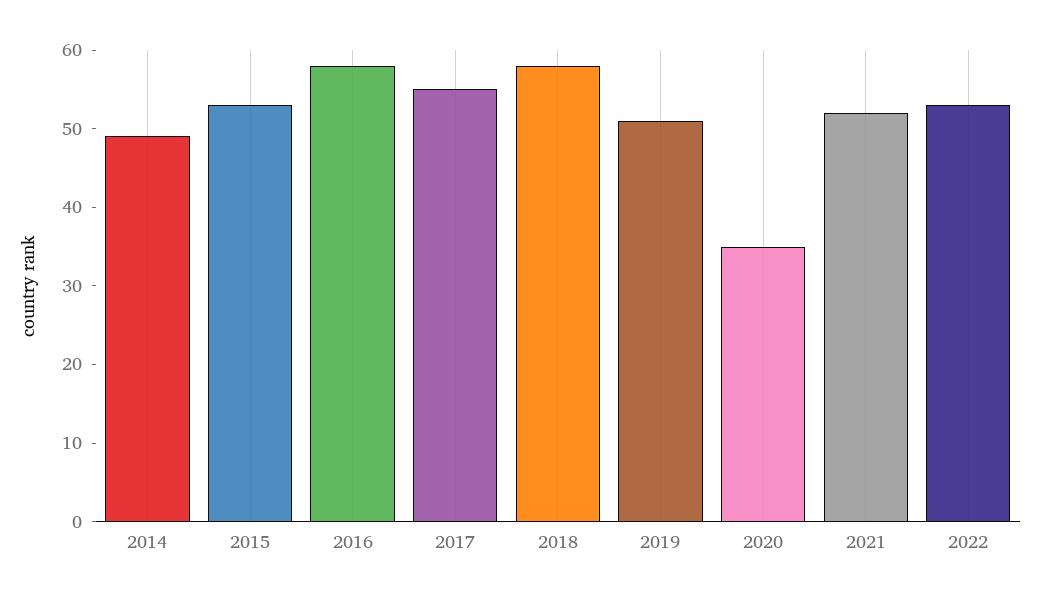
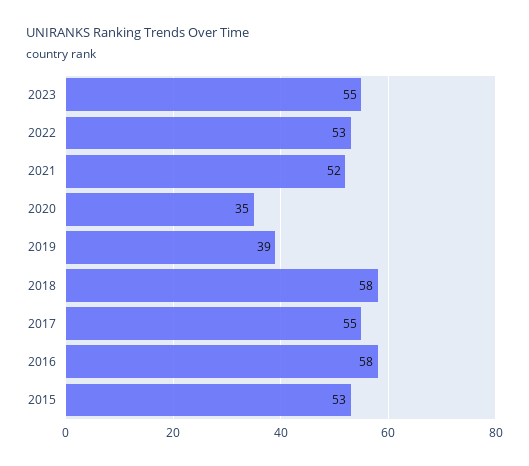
2014: 50 -> none
2019: 50 -> 39
2023: none -> 55

